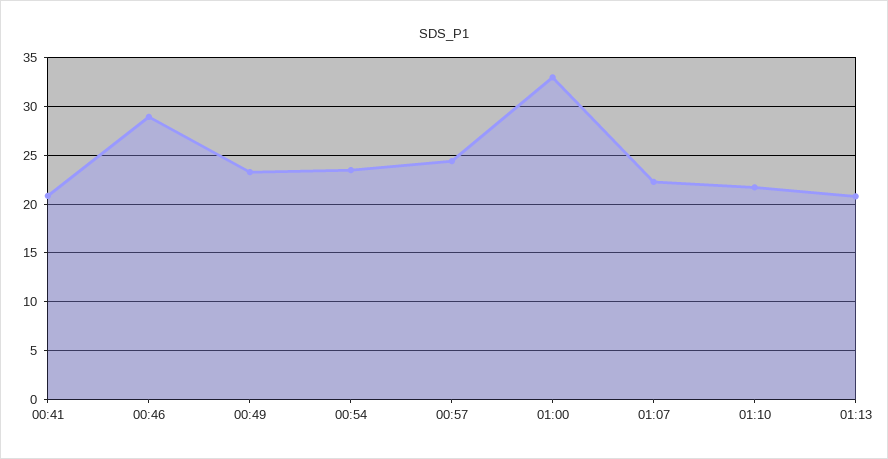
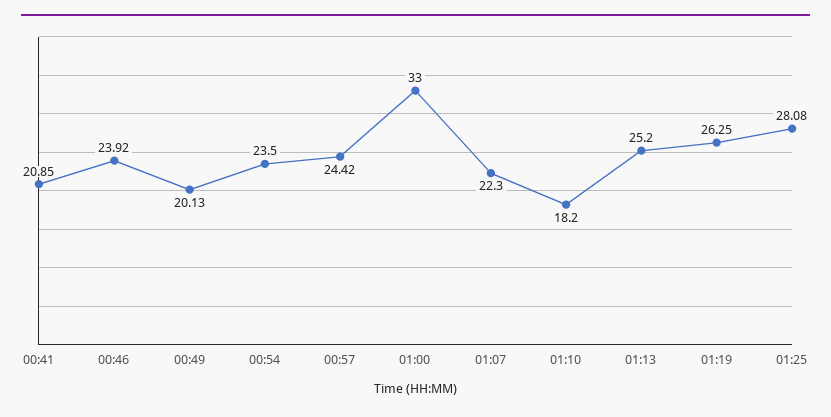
00:46: 29 -> 23.92
00:49: 23 -> 20.13
01:10: 22 -> 18.2
01:13: 21 -> 25.2
01:19: none -> 26.25
01:25: none -> 28.08

